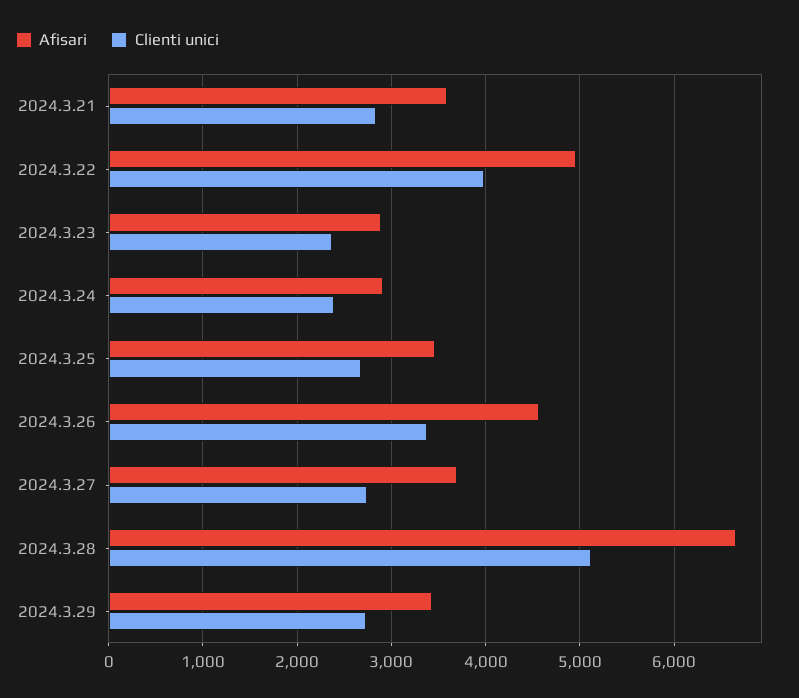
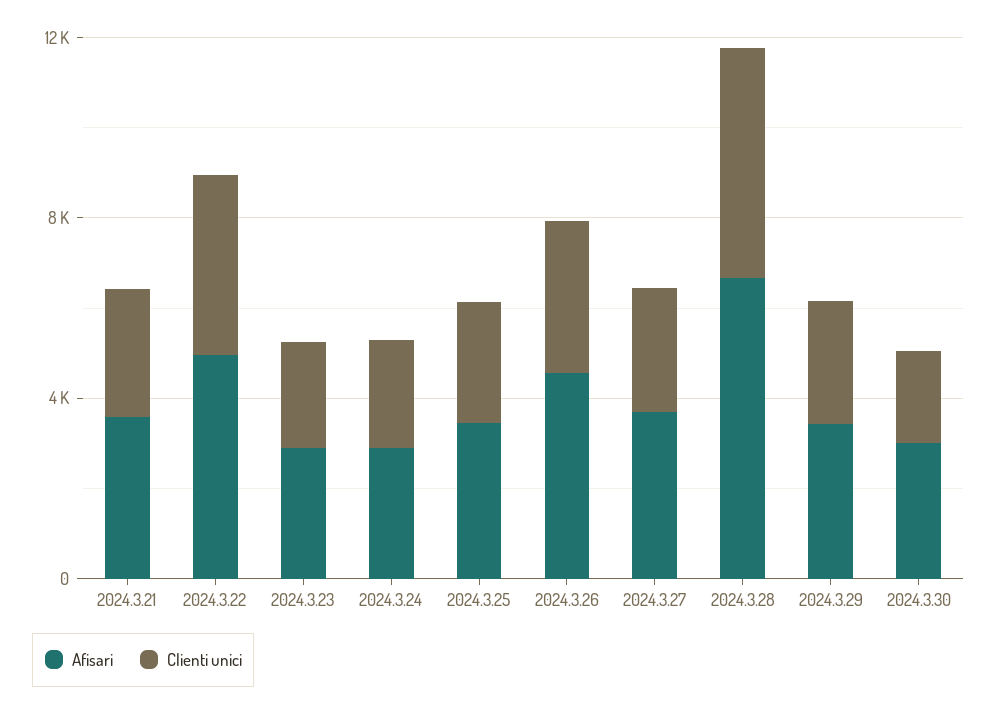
Afisari, 2024.3.30: none -> 3000
Clienti unici, 2024.3.30: none -> 2000

